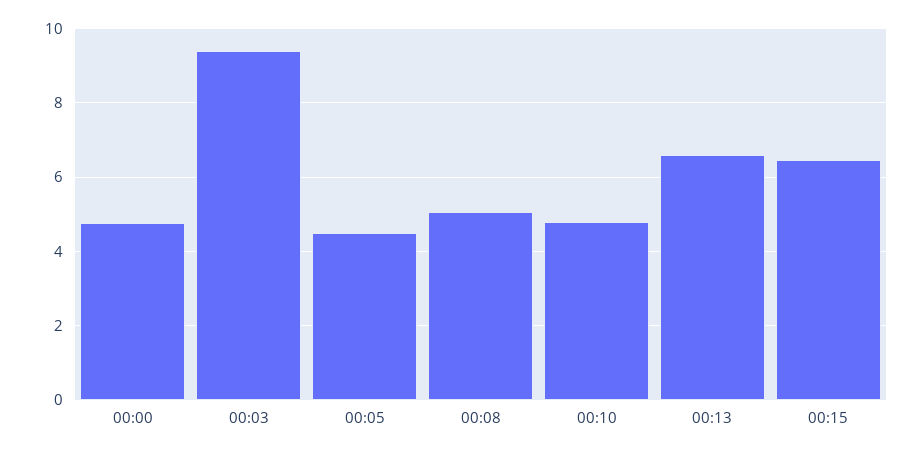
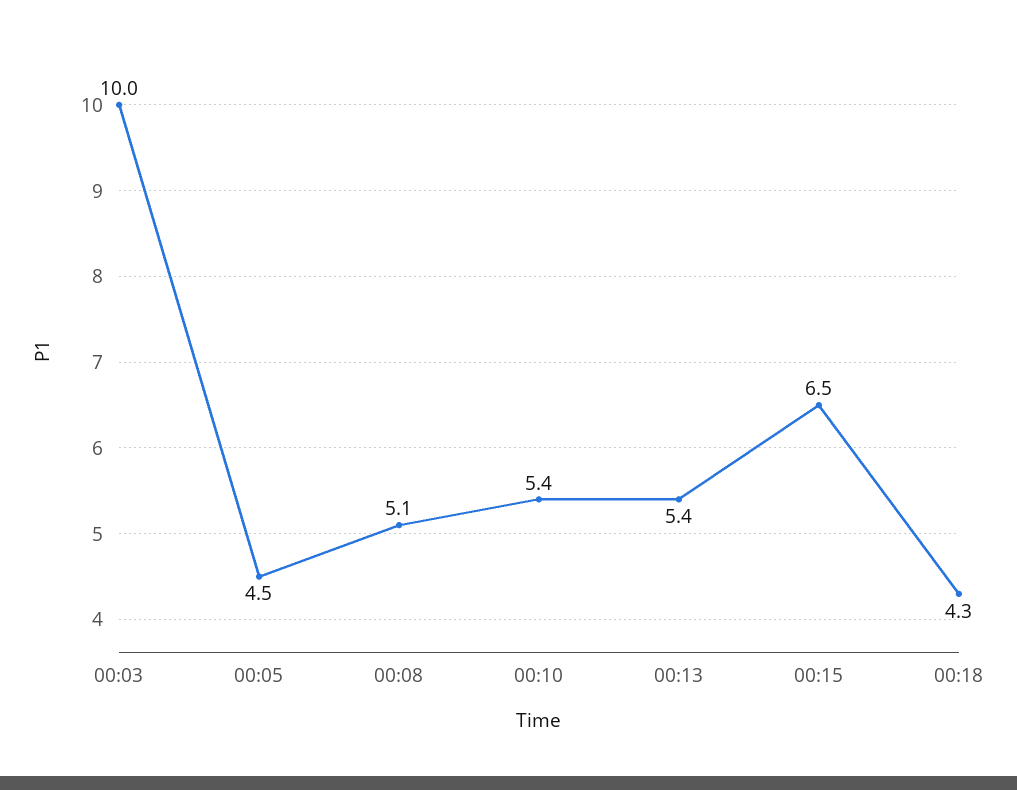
00:00: 4.8 -> none
00:03: 9.4 -> 10
00:10: 4.8 -> 5.4
00:13: 6.6 -> 5.4
00:18: none -> 4.3

